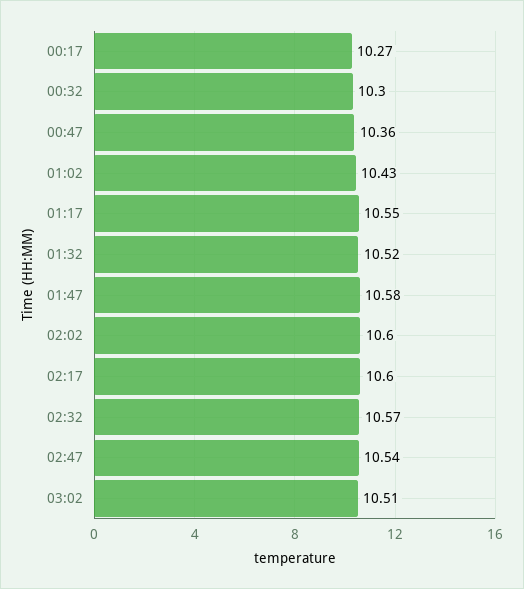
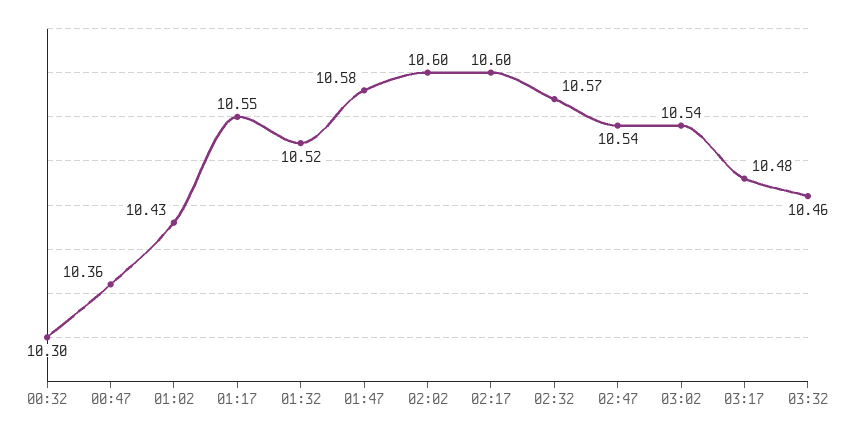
00:17: 10.27 -> none
03:02: 10.51 -> 10.54
03:17: none -> 10.48
03:32: none -> 10.46

